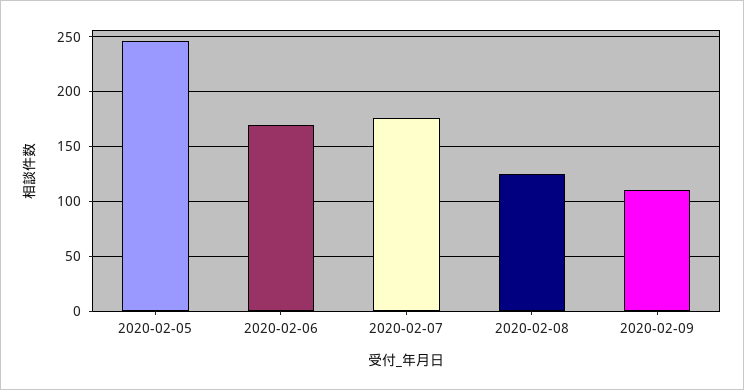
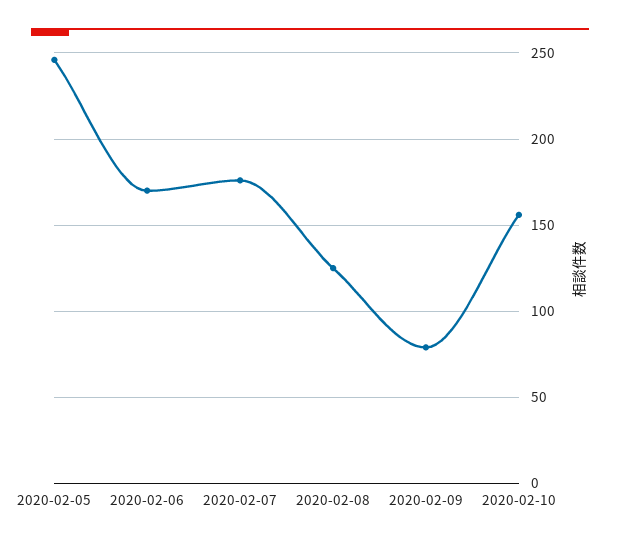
2020-02-09: 110 -> 80
2020-02-10: none -> 155

